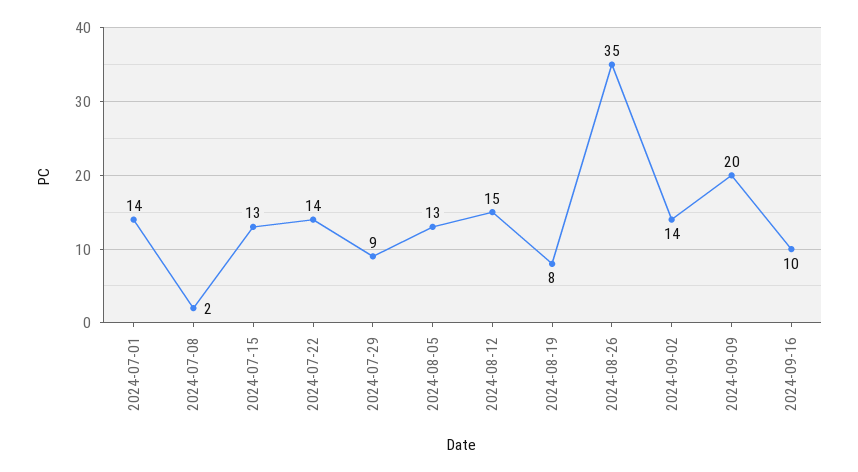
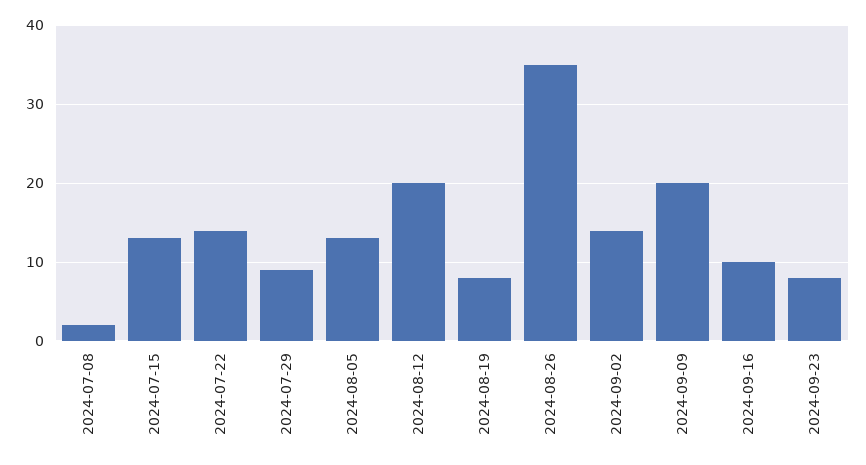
2024-07-01: 14 -> none
2024-08-12: 15 -> 20
2024-09-23: none -> 8

